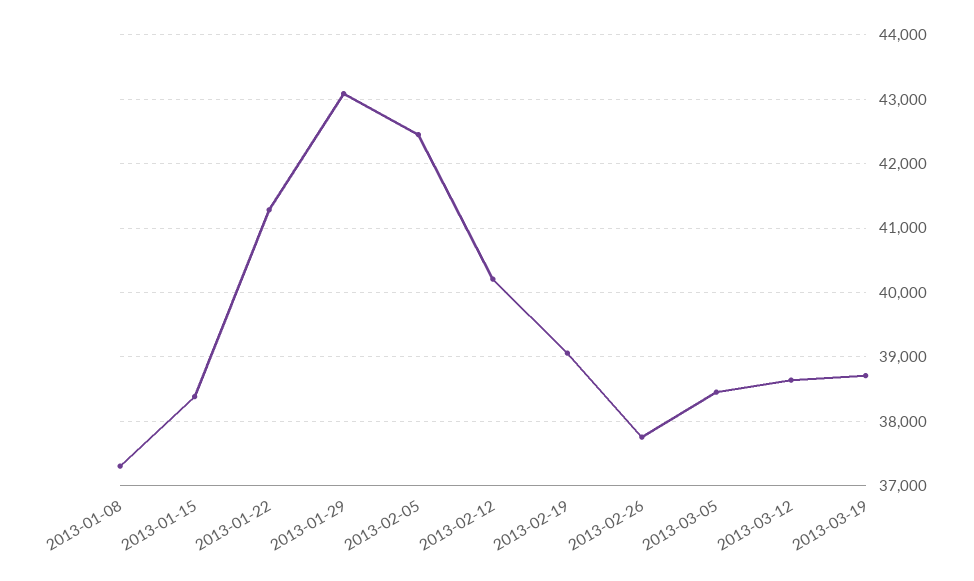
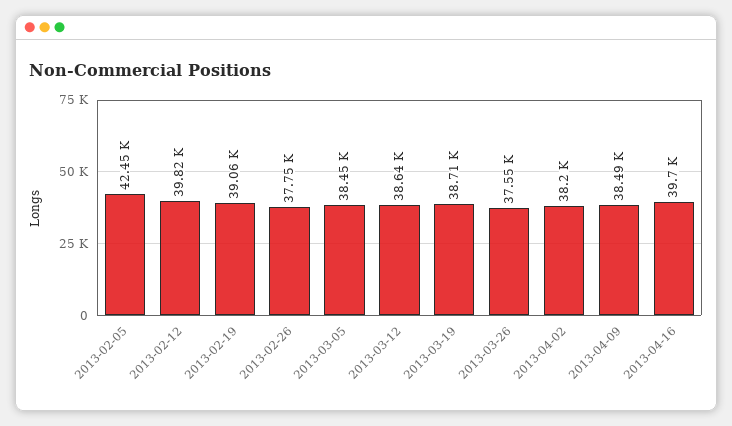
2013-01-08: 37300 -> none
2013-01-15: 38400 -> none
2013-01-22: 41300 -> none
2013-01-29: 43100 -> none
2013-02-12: 40200 -> 39820
2013-03-26: none -> 37550
2013-04-02: none -> 38200
2013-04-09: none -> 38490
2013-04-16: none -> 39700

